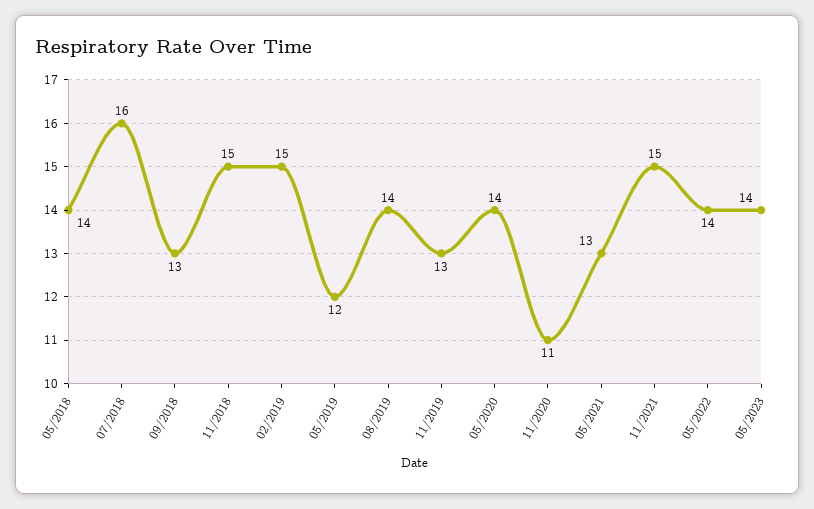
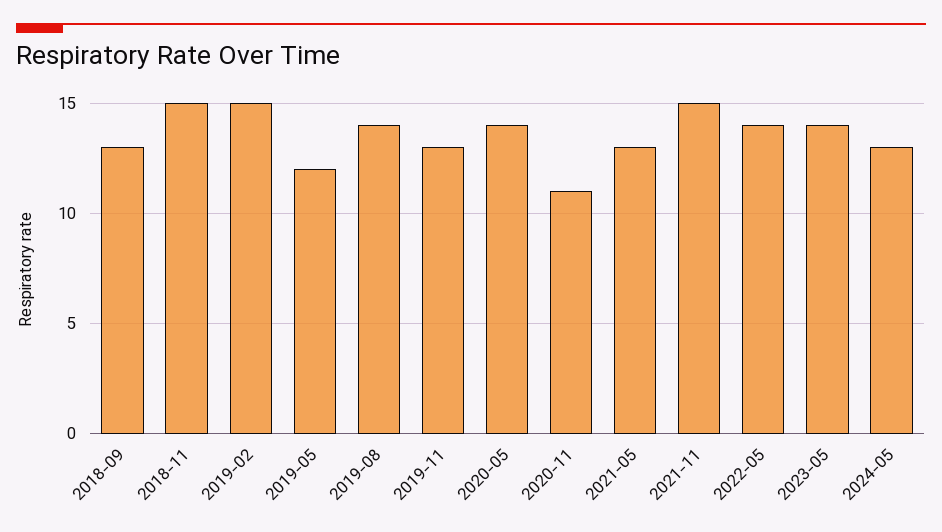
05/2018: 14 -> none
07/2018: 16 -> none
2024-05: none -> 13

